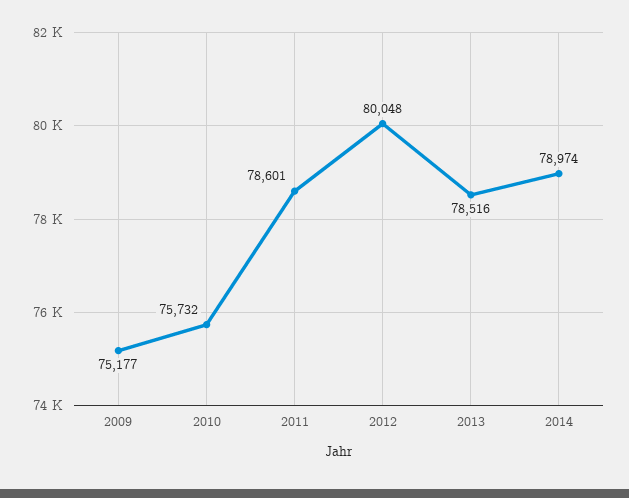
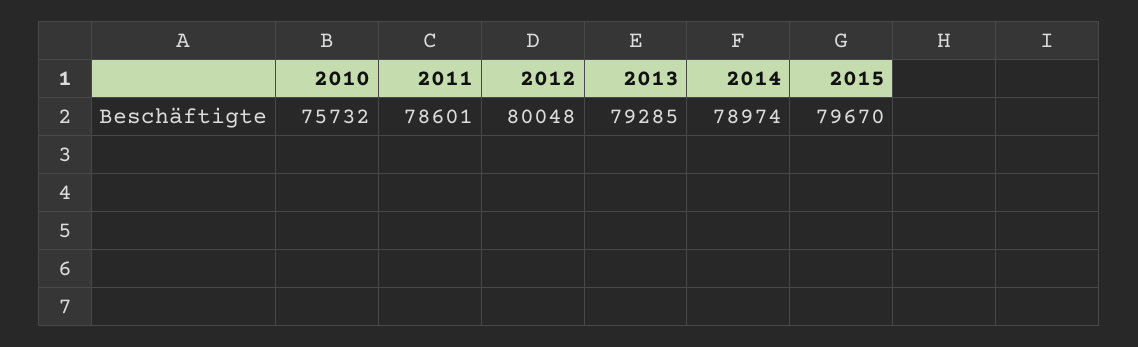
2009: 75177 -> none
2013: 78516 -> 79285
2015: none -> 79670

